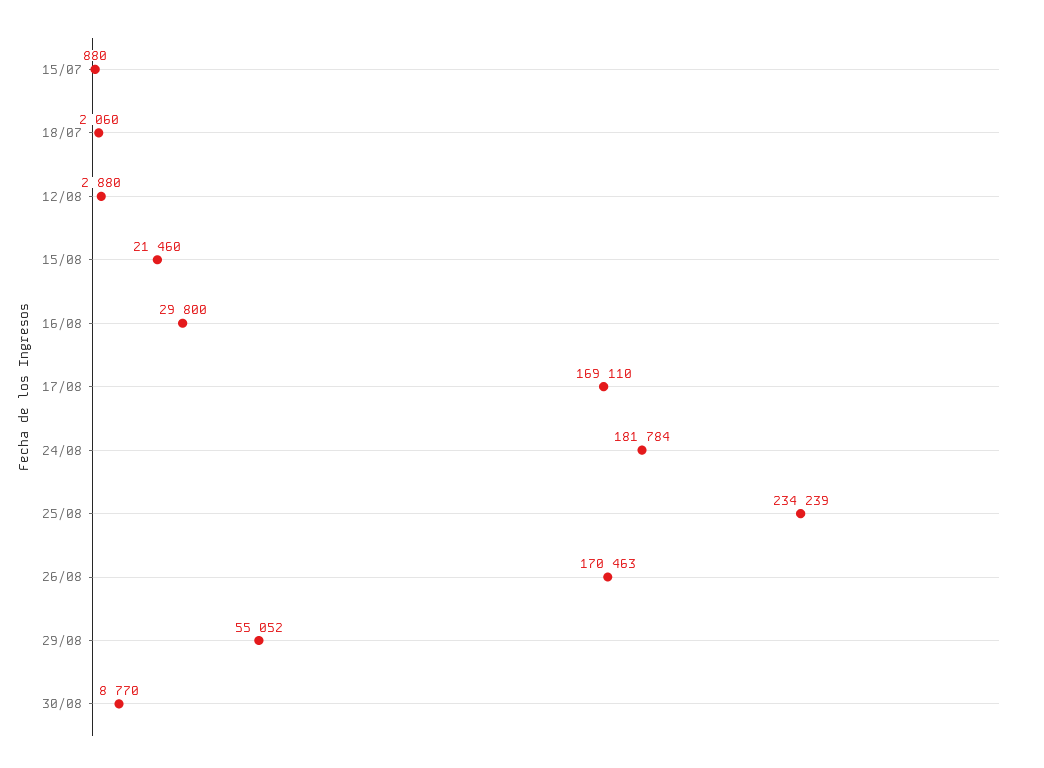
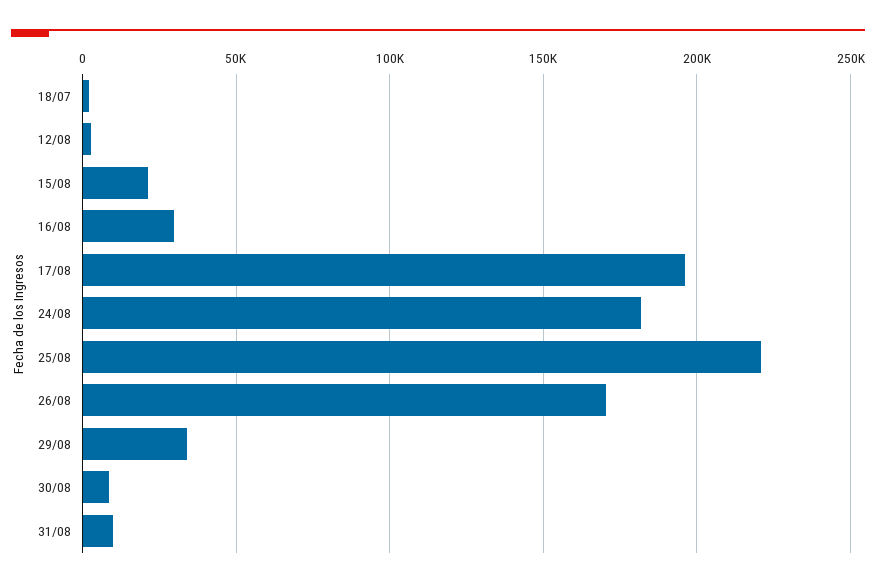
15/07: 880 -> none
17/08: 169110 -> 195000
25/08: 234239 -> 220000
29/08: 55052 -> 35000
31/08: none -> 10000

